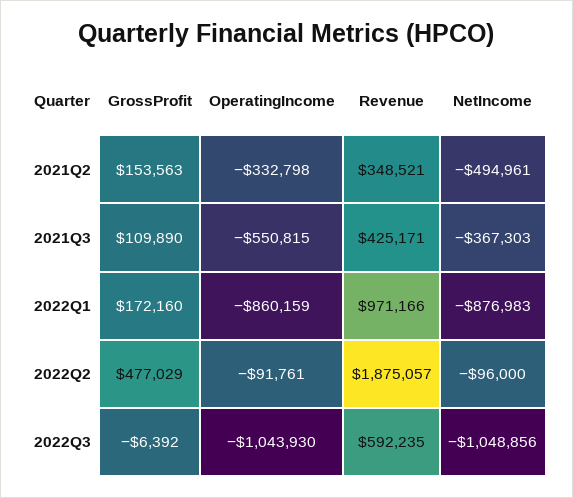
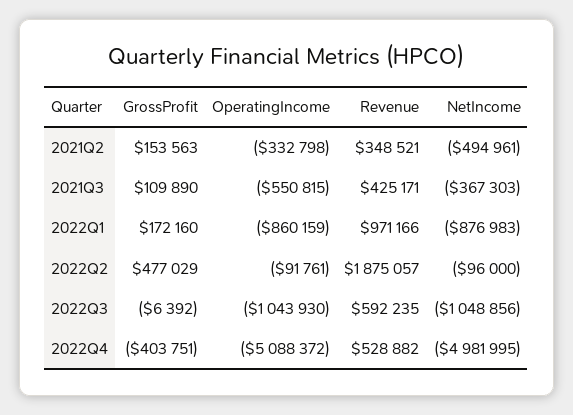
GrossProfit, 2022Q4: none -> -403751
OperatingIncome, 2022Q4: none -> -5088372
Revenue, 2022Q4: none -> 528882
NetIncome, 2022Q4: none -> -4981995

